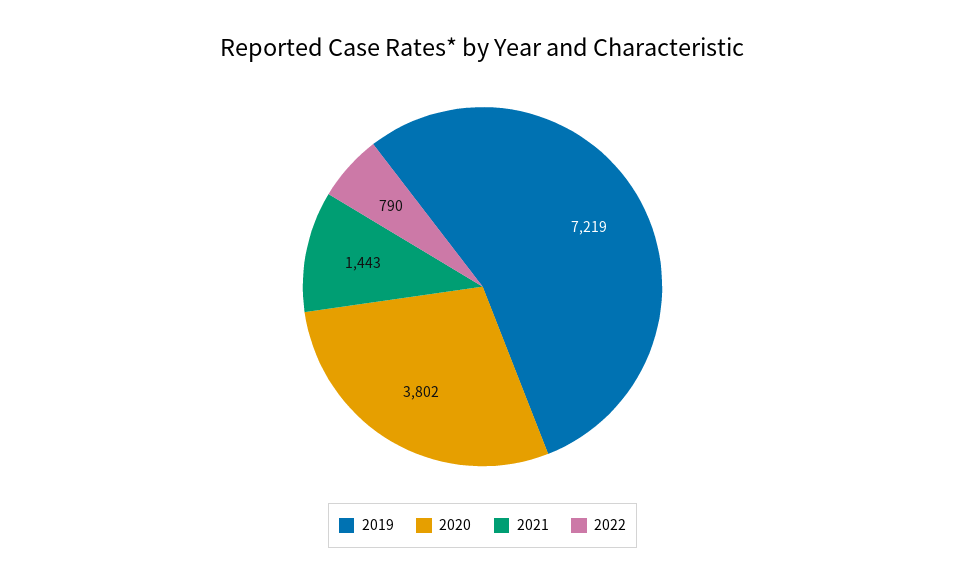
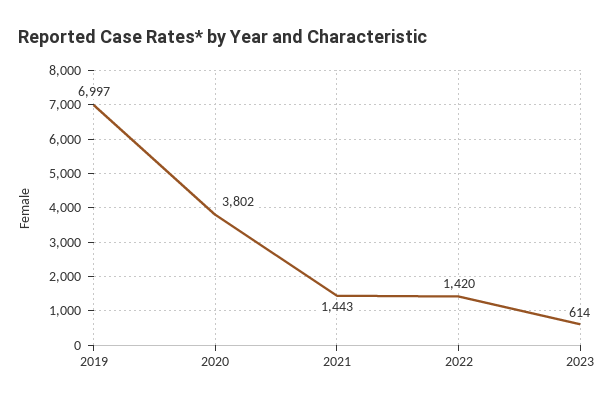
2019: 7219 -> 6997
2022: 790 -> 1420
2023: none -> 614

